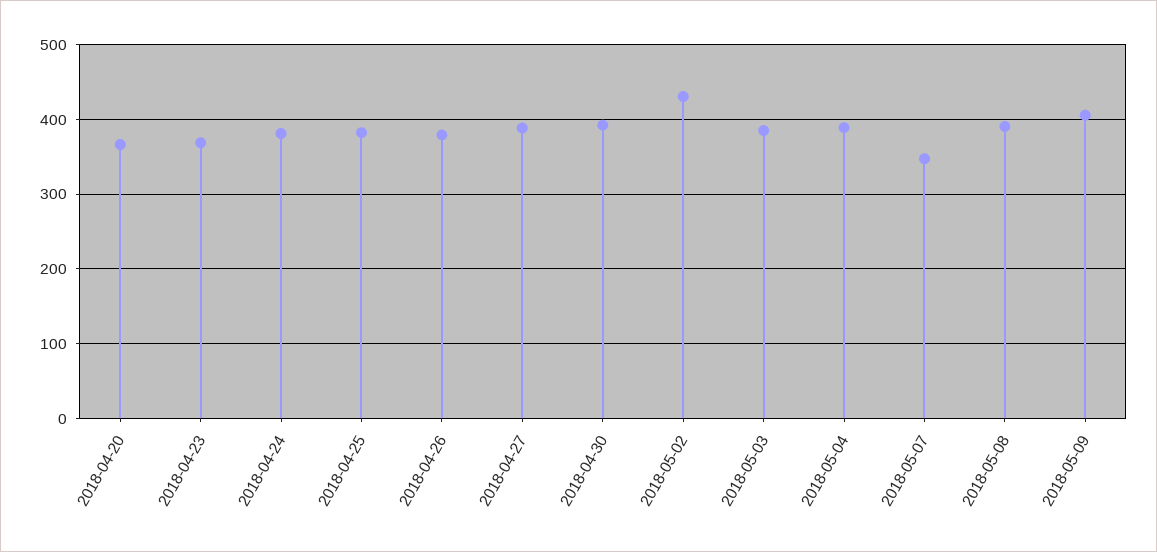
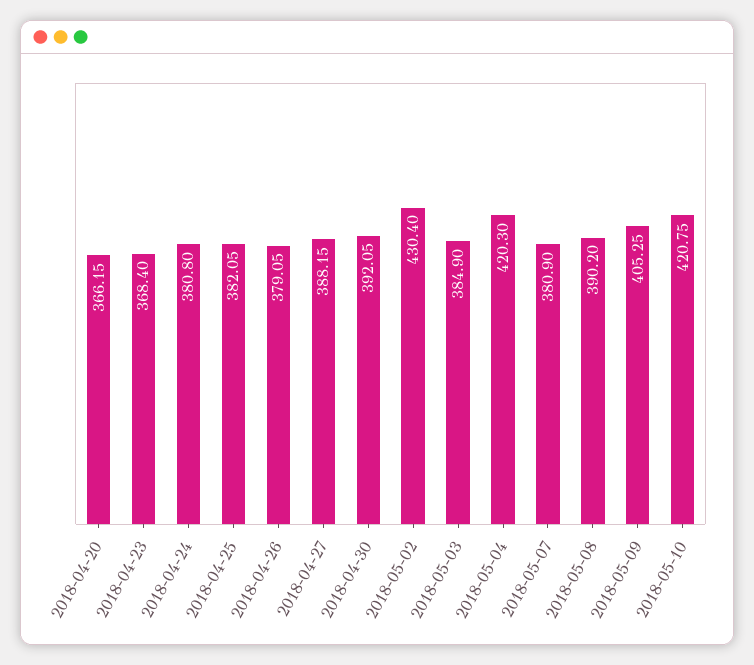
2018-05-04: 390 -> 420.3
2018-05-07: 350 -> 380.9
2018-05-10: none -> 420.75

